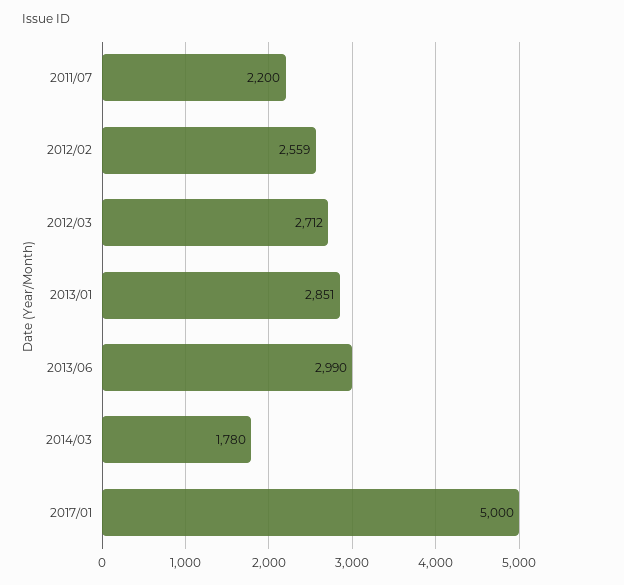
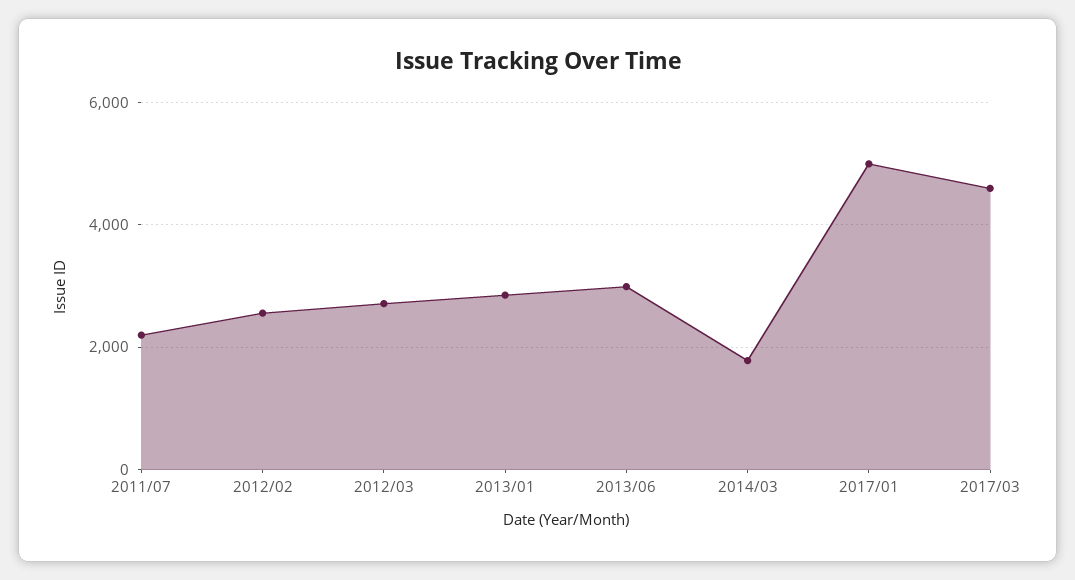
2017/03: none -> 4600

